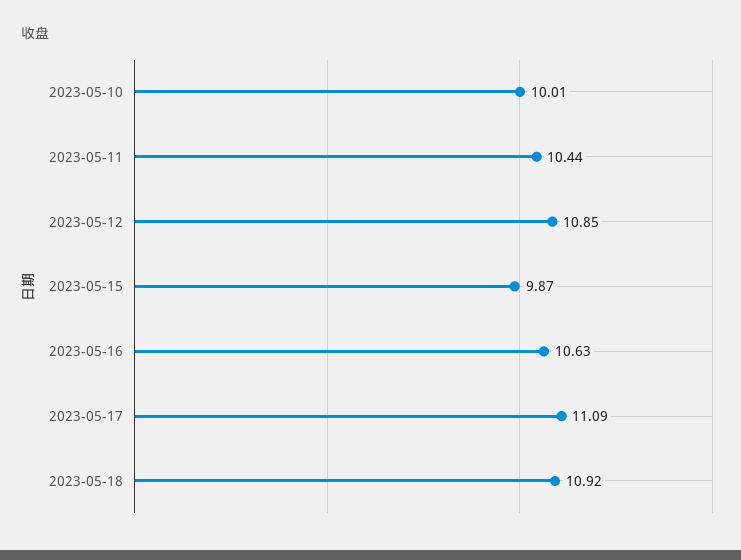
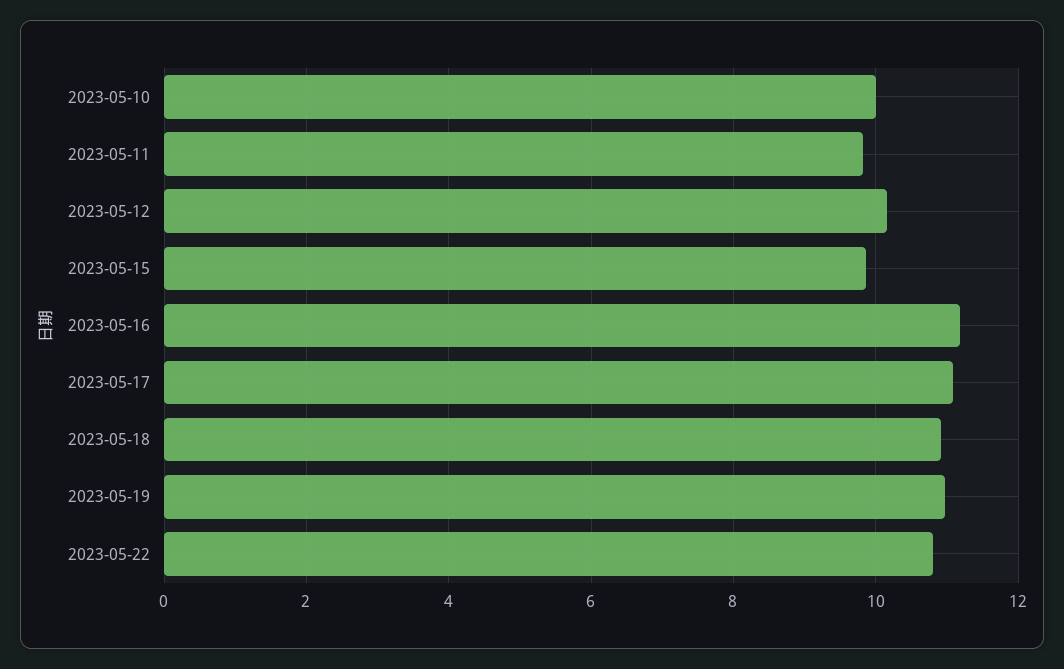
2023-05-11: 10.44 -> 9.8
2023-05-12: 10.85 -> 10.2
2023-05-16: 10.63 -> 11.2
2023-05-19: none -> 11
2023-05-22: none -> 10.8

